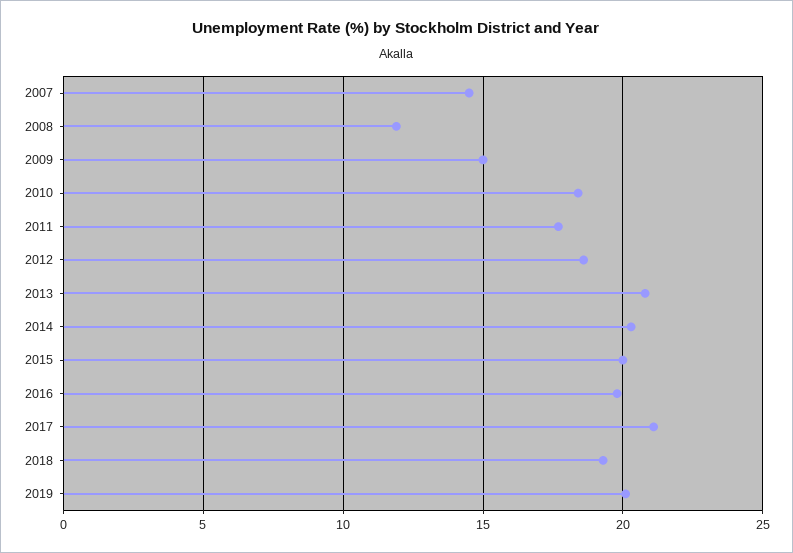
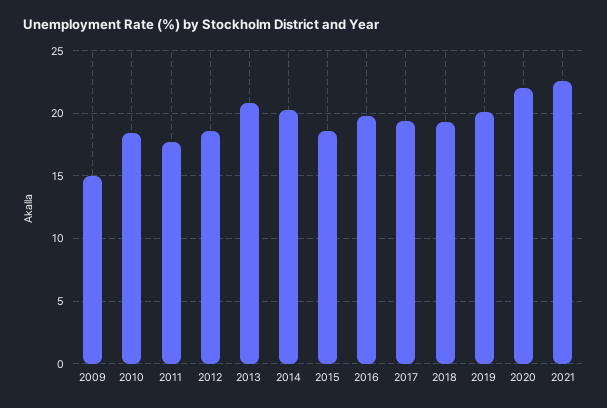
2007: 14.5 -> none
2008: 12 -> none
2015: 20 -> 18.5
2017: 21 -> 19.5
2020: none -> 22
2021: none -> 22.5

